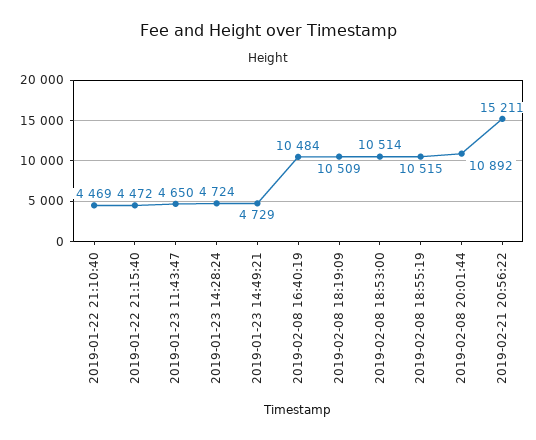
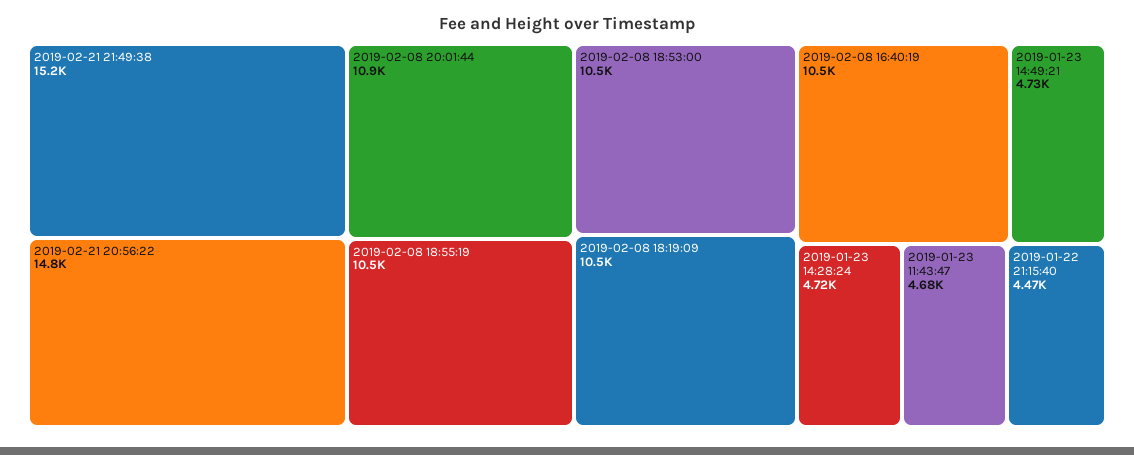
2019-01-22 21:10:40: 4469 -> none
2019-01-23 11:43:47: 4650 -> 4680
2019-02-21 20:56:22: 15211 -> 14800
2019-02-21 21:49:38: none -> 15200

